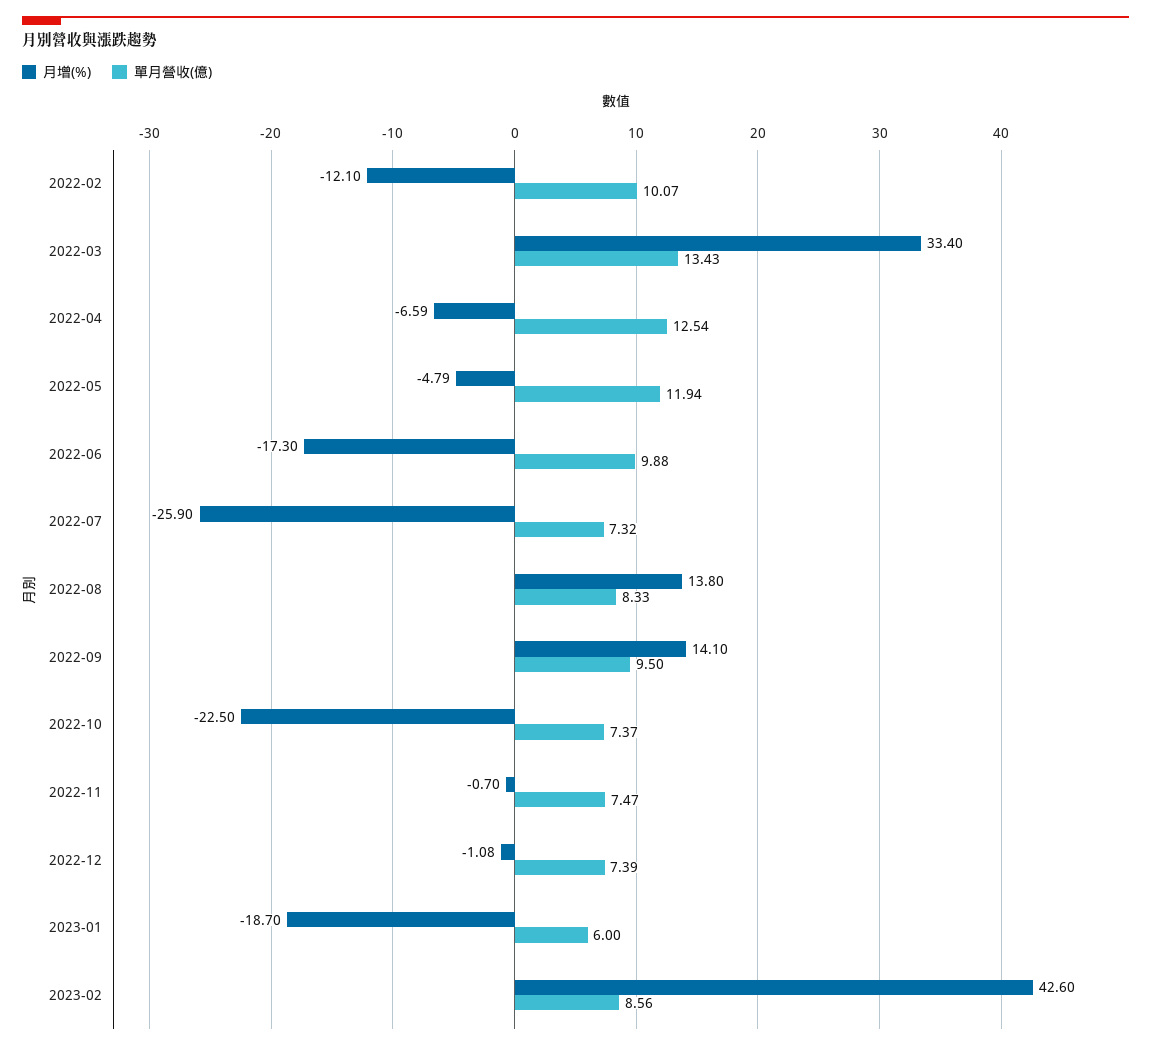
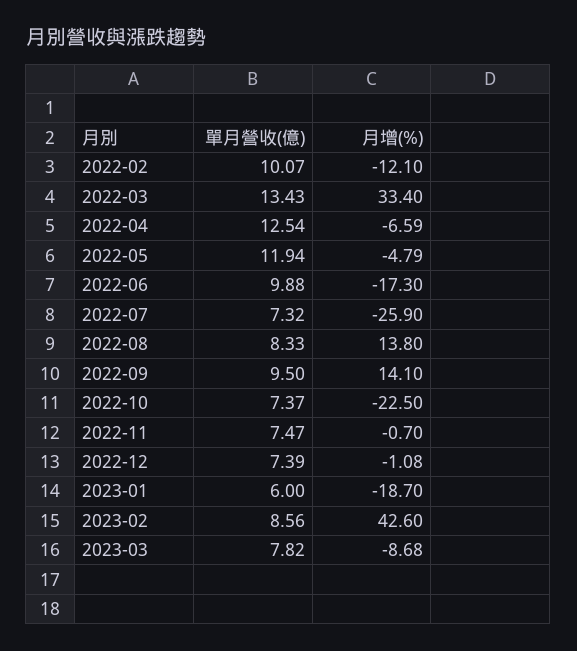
單月營收(億), 2023-03: none -> 7.82
月增(%), 2023-03: none -> -8.68

